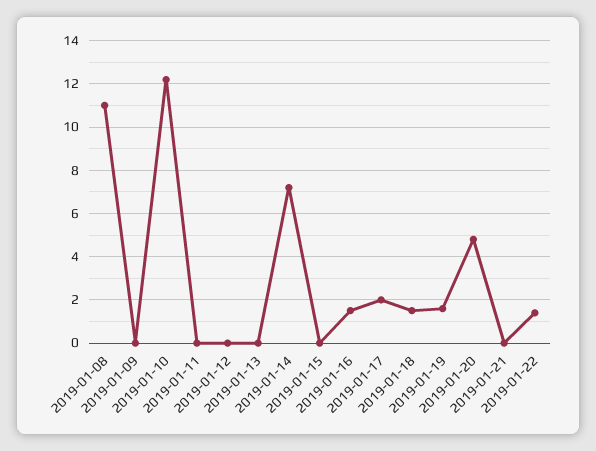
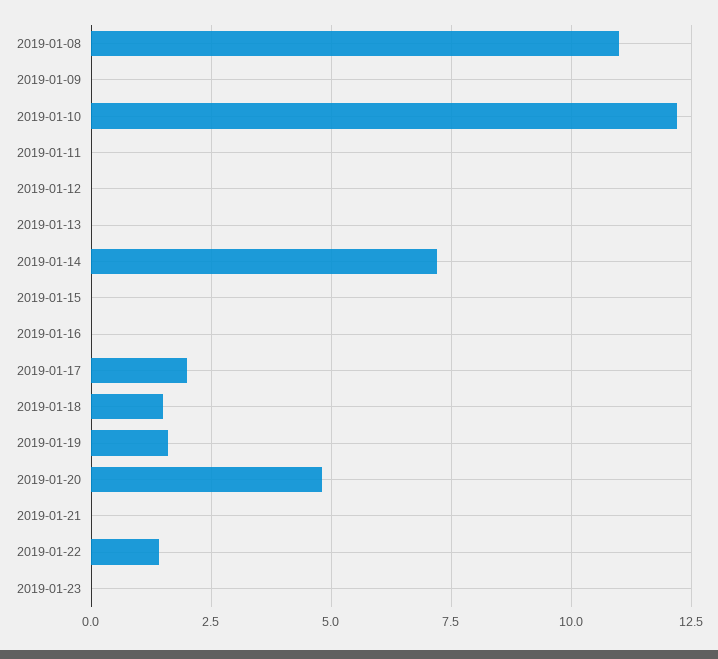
2019-01-16: 1.5 -> 0
2019-01-23: none -> 0

